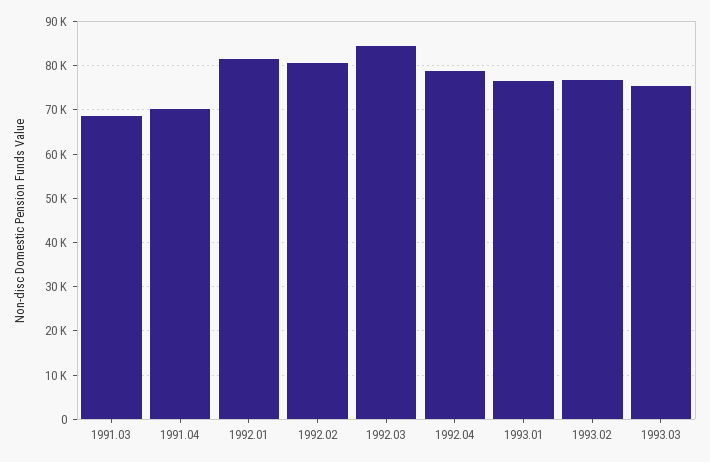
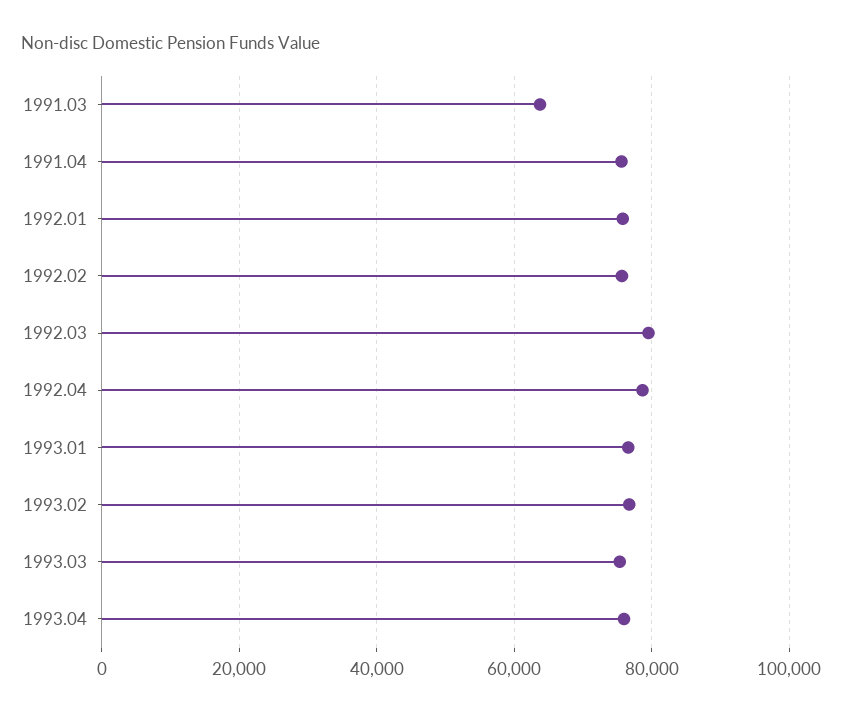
1991.03: 68000 -> 64000
1991.04: 70000 -> 76000
1992.01: 82000 -> 76000
1992.02: 80000 -> 76000
1992.03: 84000 -> 80000
1993.04: none -> 76000

